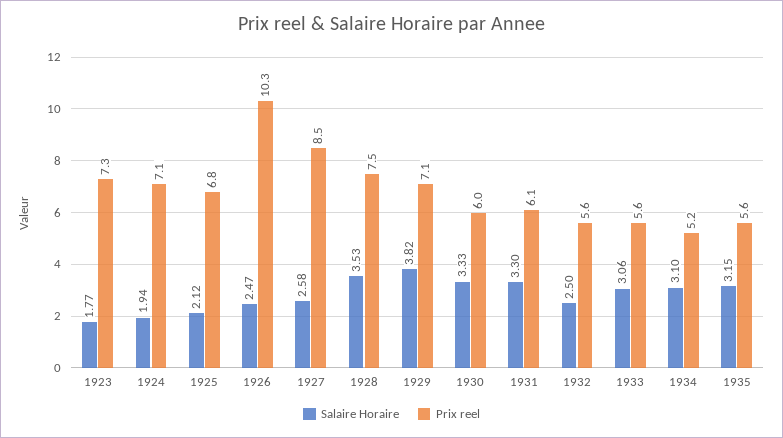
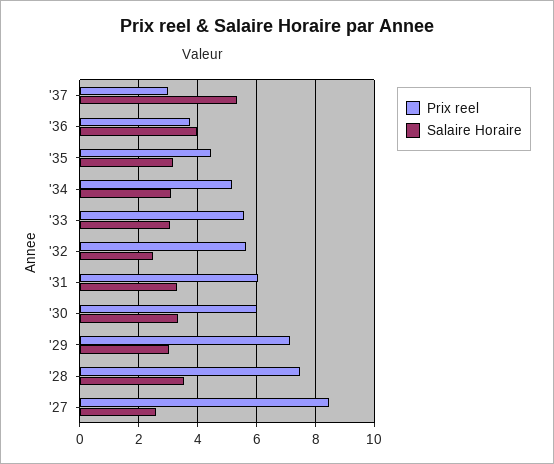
Salaire Horaire, 1923: 1.77 -> none
Prix reel, 1923: 7.3 -> none
Salaire Horaire, 1924: 1.94 -> none
Prix reel, 1924: 7.1 -> none
Salaire Horaire, 1925: 2.12 -> none
Prix reel, 1925: 6.8 -> none
Salaire Horaire, 1926: 2.47 -> none
Prix reel, 1926: 10.3 -> none
Salaire Horaire, 1929: 3.82 -> 3
Prix reel, 1935: 5.6 -> 4.5
Prix reel, '37: none -> 3
Salaire Horaire, '37: none -> 5.25
Prix reel, '36: none -> 3.75
Salaire Horaire, '36: none -> 4

